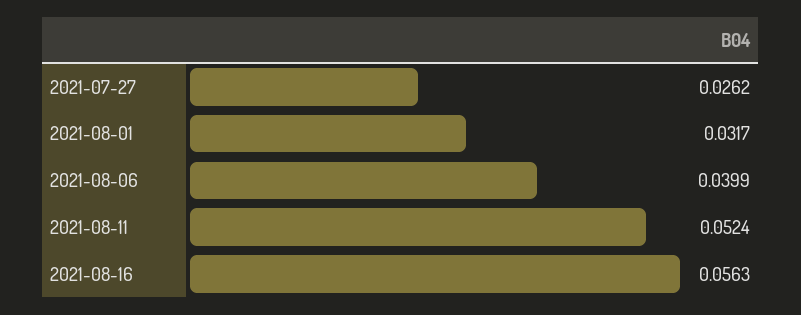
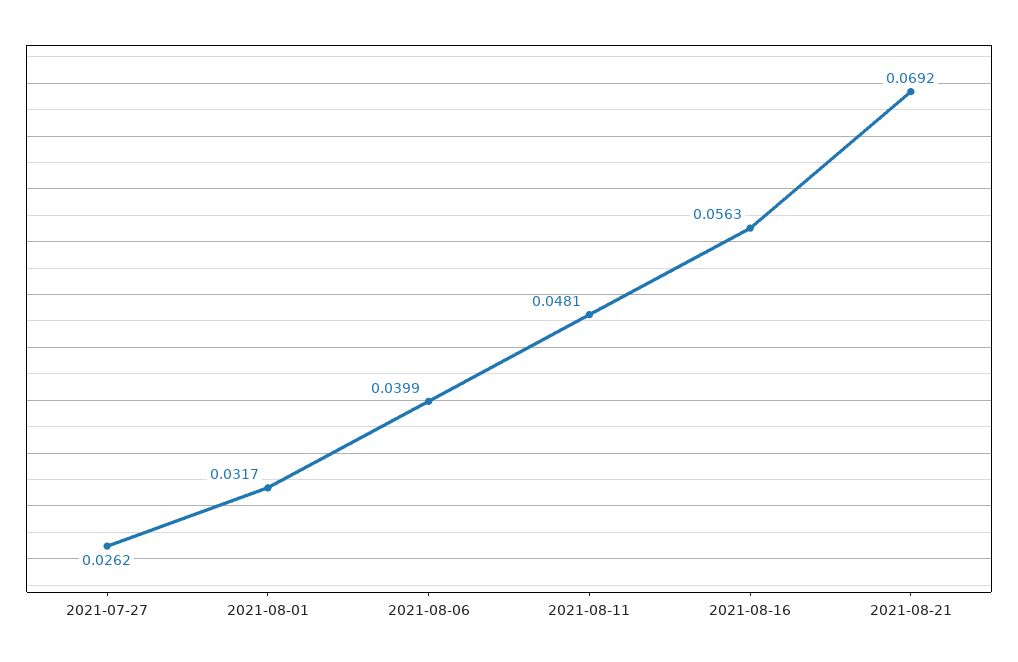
2021-08-11: 0.0524 -> 0.0481
2021-08-21: none -> 0.0692

